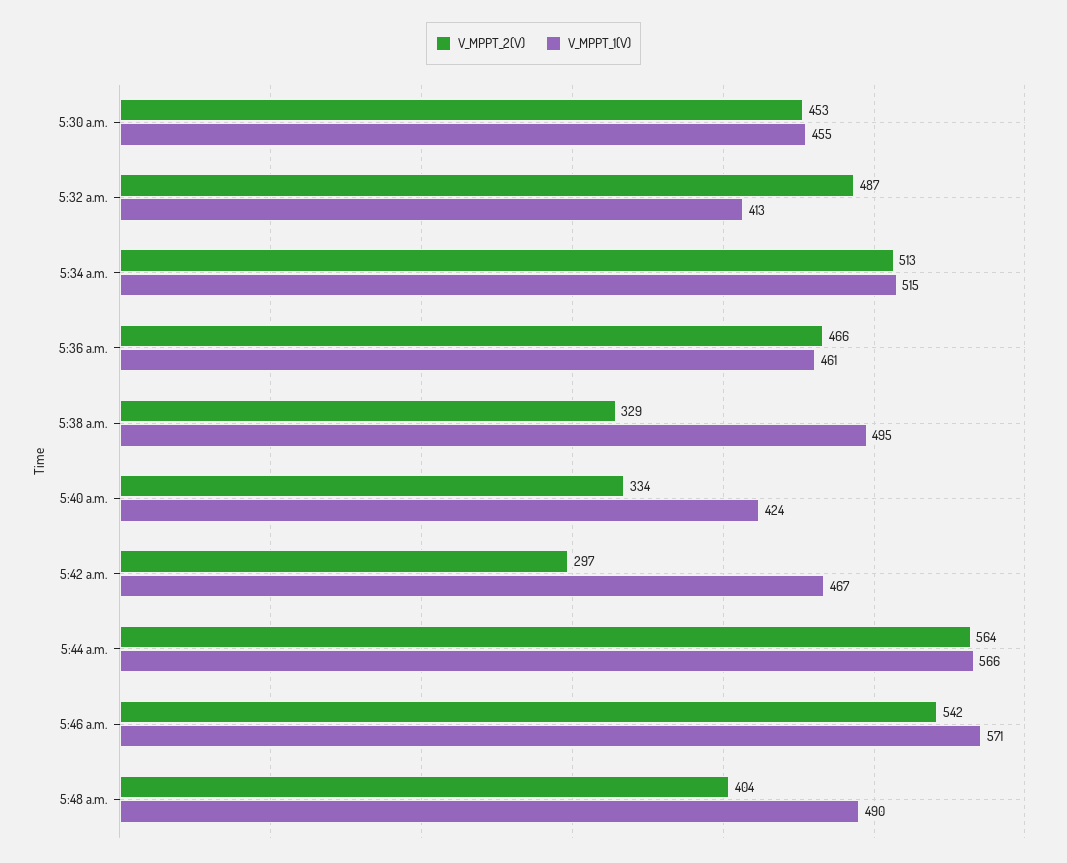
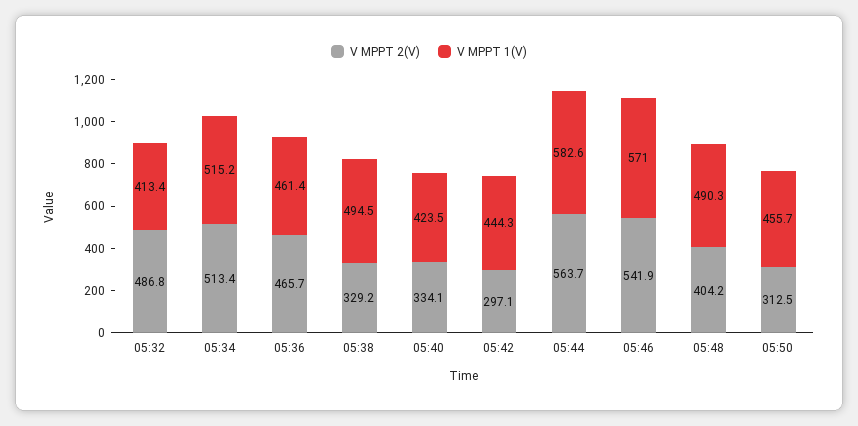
V_MPPT_2(V), 5:30 a.m.: 453 -> none
V_MPPT_1(V), 5:30 a.m.: 455 -> none
V_MPPT_1(V), 5:42 a.m.: 467 -> 444.3
V_MPPT_1(V), 5:44 a.m.: 566 -> 582.6
V_MPPT_2(V), 05:50: none -> 312.5
V_MPPT_1(V), 05:50: none -> 455.7

